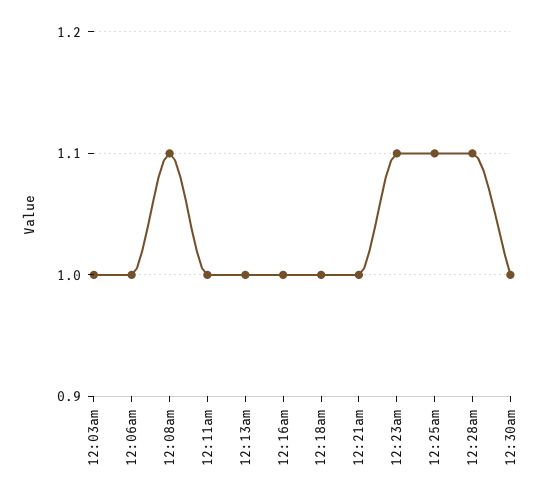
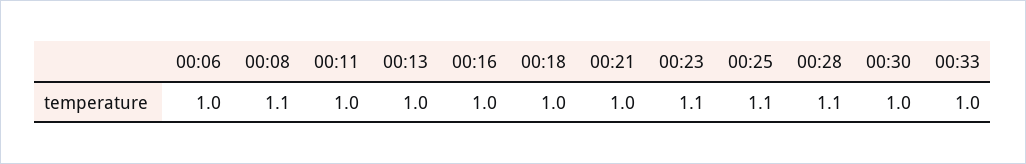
12:03am: 1 -> none
00:33: none -> 1

